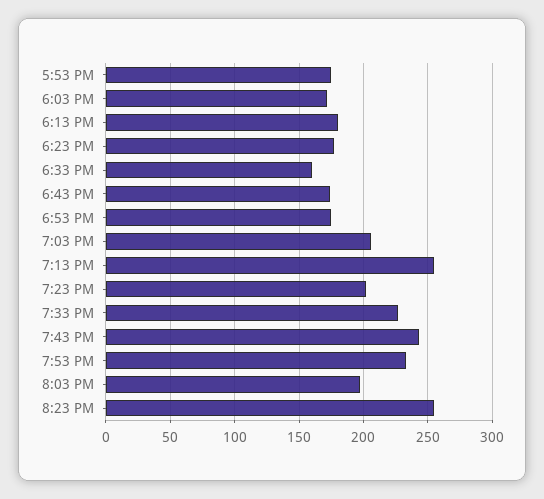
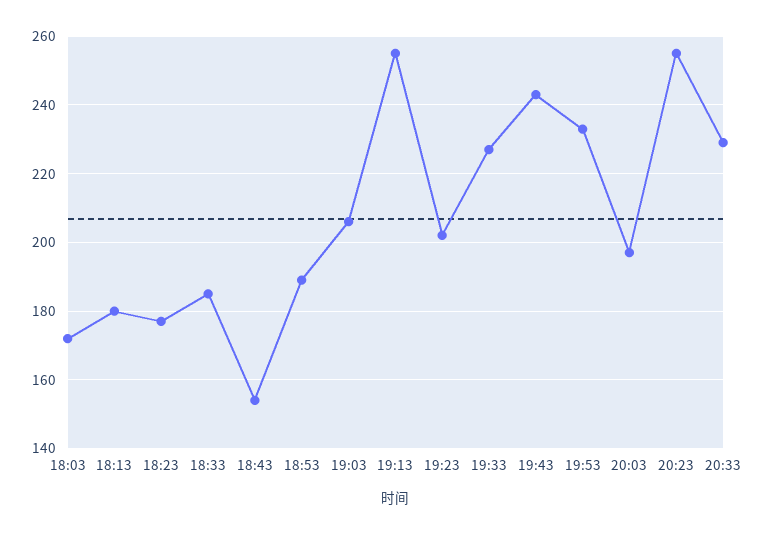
5:53 PM: 175 -> none
6:33 PM: 160 -> 185
6:43 PM: 175 -> 155
6:53 PM: 175 -> 190
20:33: none -> 230

